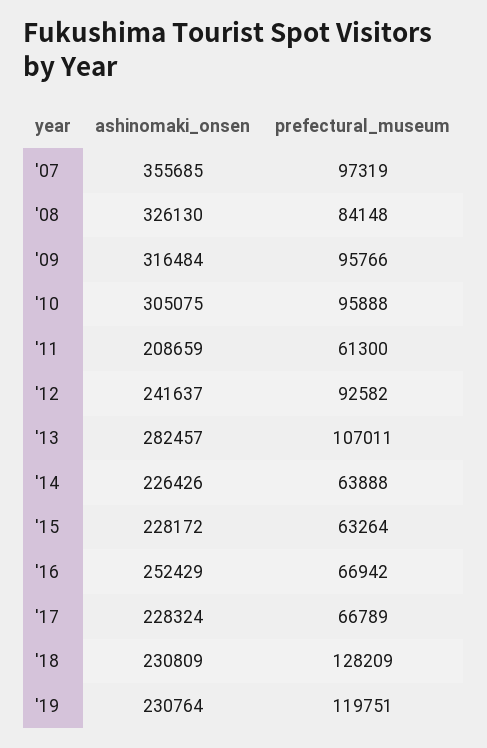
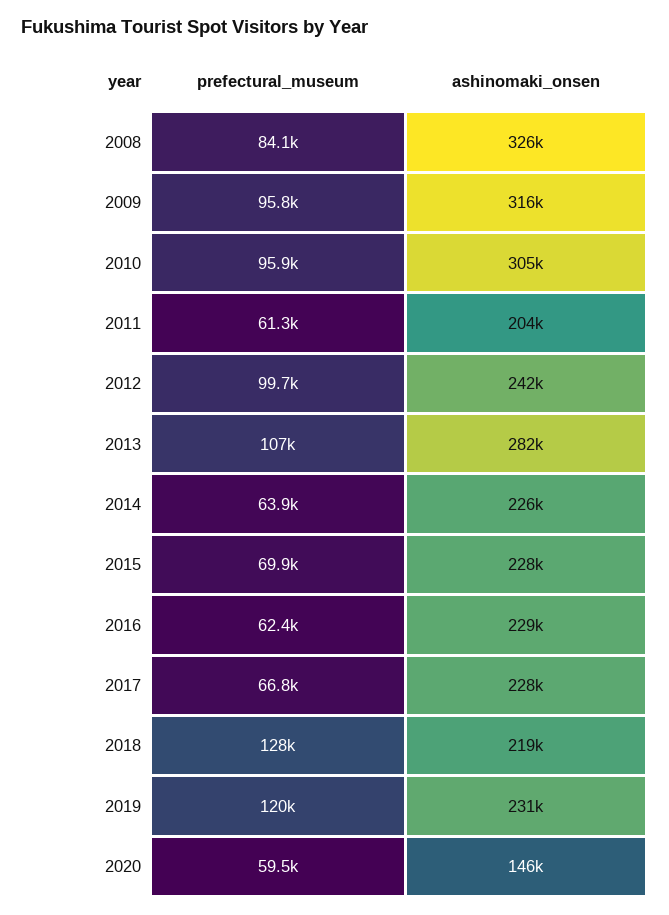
ashinomaki_onsen, '07: 355685 -> none
prefectural_museum, '07: 97319 -> none
ashinomaki_onsen, '11: 208659 -> 204000
prefectural_museum, '12: 92582 -> 99700
prefectural_museum, '15: 63264 -> 69900
ashinomaki_onsen, '16: 252429 -> 229000
prefectural_museum, '16: 66942 -> 62400
ashinomaki_onsen, '18: 230809 -> 219000
prefectural_museum, 2020: none -> 59500
ashinomaki_onsen, 2020: none -> 146000

